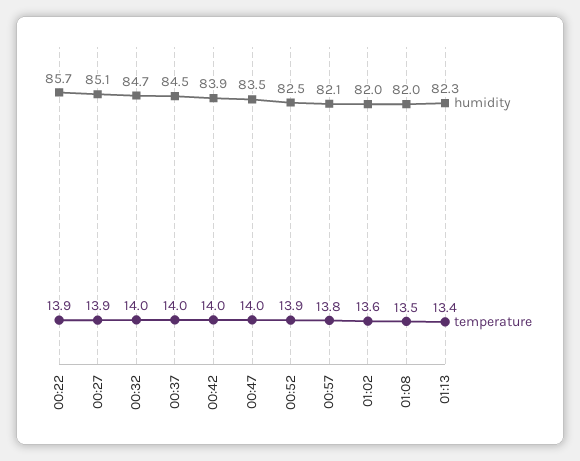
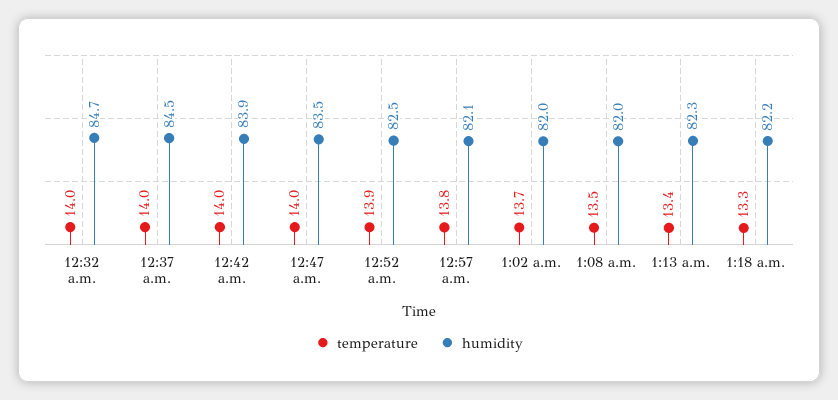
humidity, 00:22: 85.7 -> none
temperature, 00:22: 13.9 -> none
humidity, 00:27: 85.1 -> none
temperature, 00:27: 13.9 -> none
temperature, 01:02: 13.6 -> 13.7
temperature, 1:18 a.m.: none -> 13.3
humidity, 1:18 a.m.: none -> 82.2

